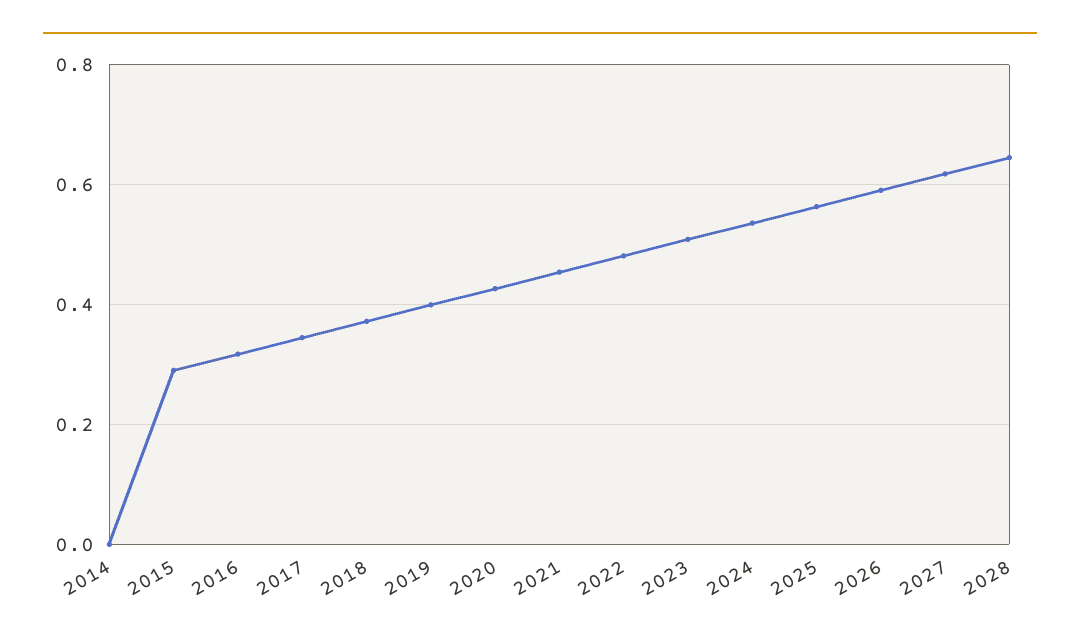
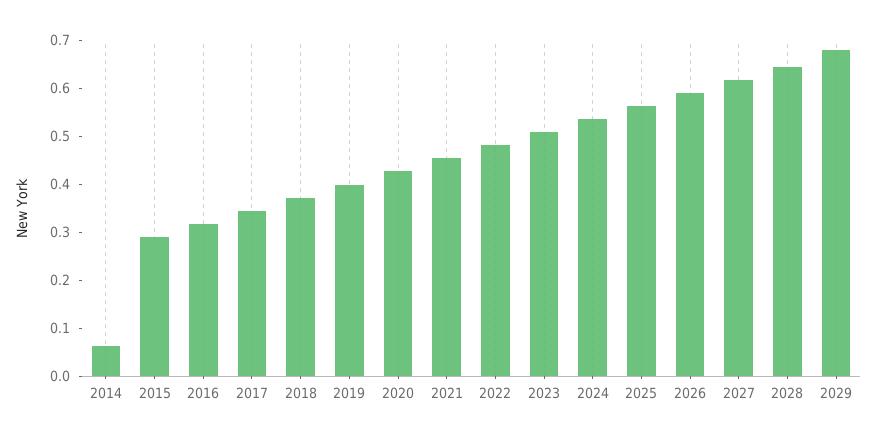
2014: 0 -> 0.06
2029: none -> 0.68

